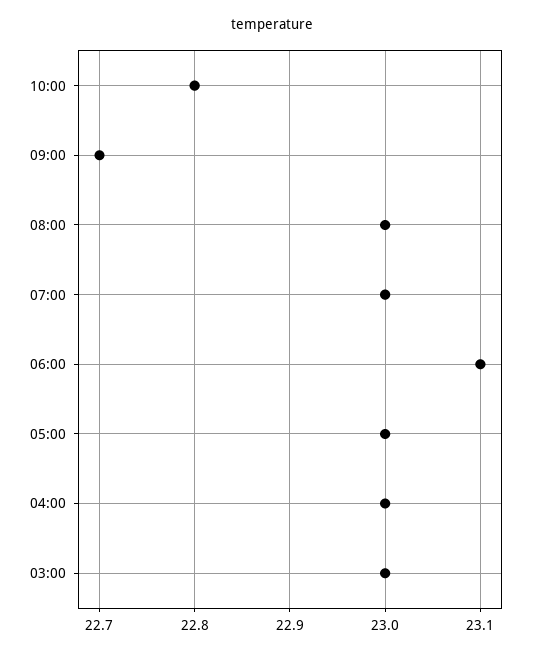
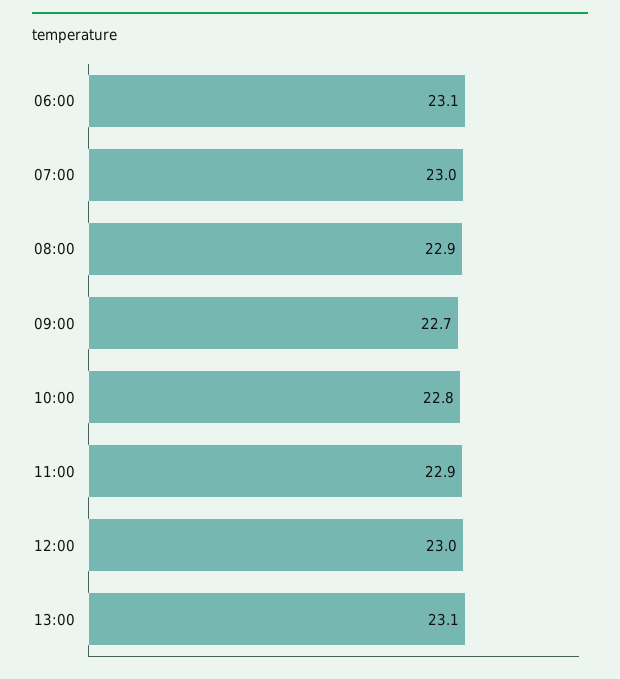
08:00: 23 -> 22.9
05:00: 23 -> none
04:00: 23 -> none
03:00: 23 -> none
11:00: none -> 22.9
12:00: none -> 23
13:00: none -> 23.1

